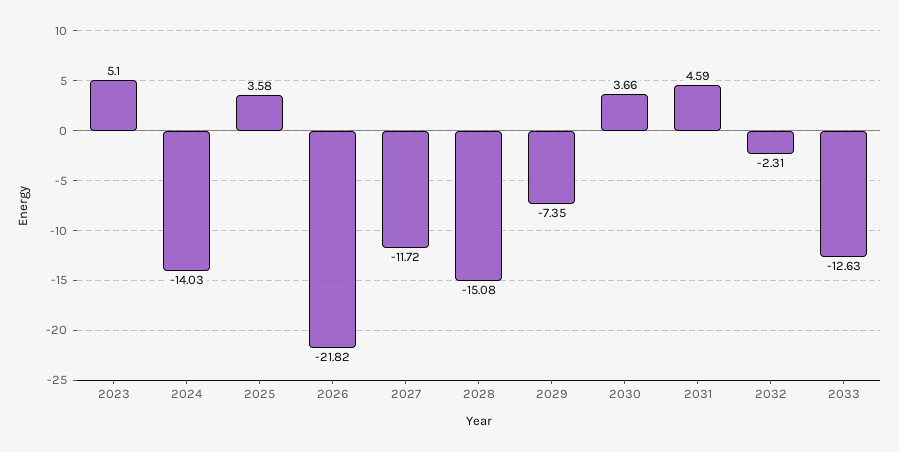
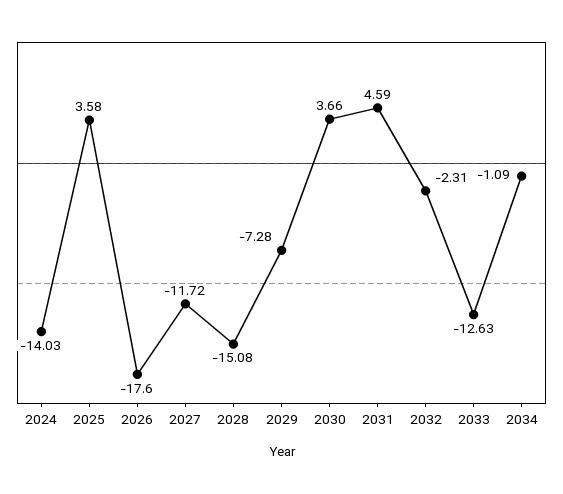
2023: 5.1 -> none
2026: -21.82 -> -17.6
2029: -7.35 -> -7.28
2034: none -> -1.09

